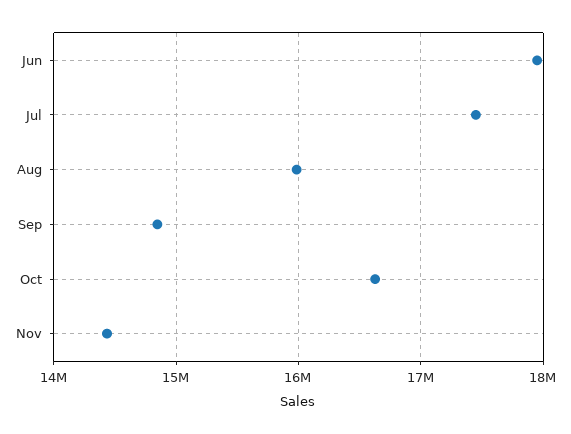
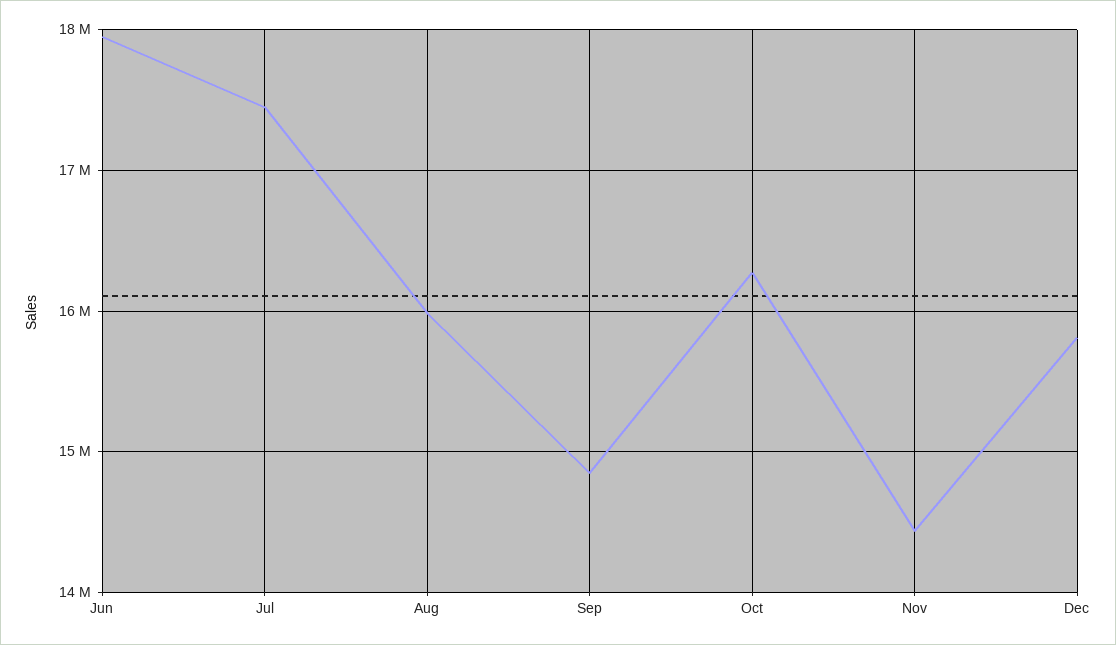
Oct: 16600000 -> 16300000
Dec: none -> 15800000

